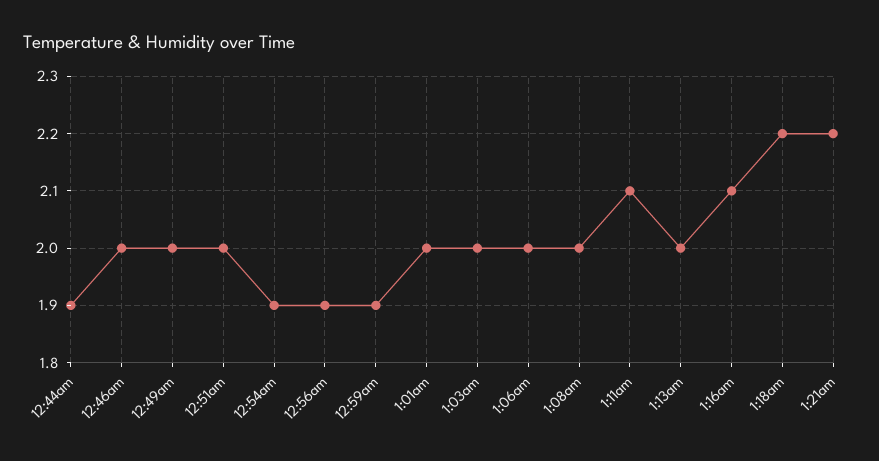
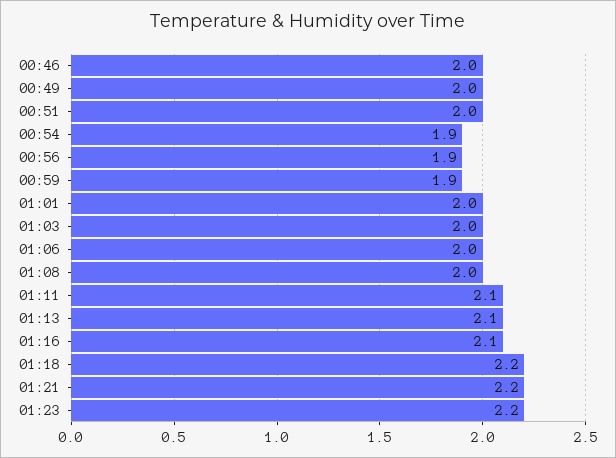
12:44am: 1.9 -> none
1:13am: 2 -> 2.1
01:23: none -> 2.2

